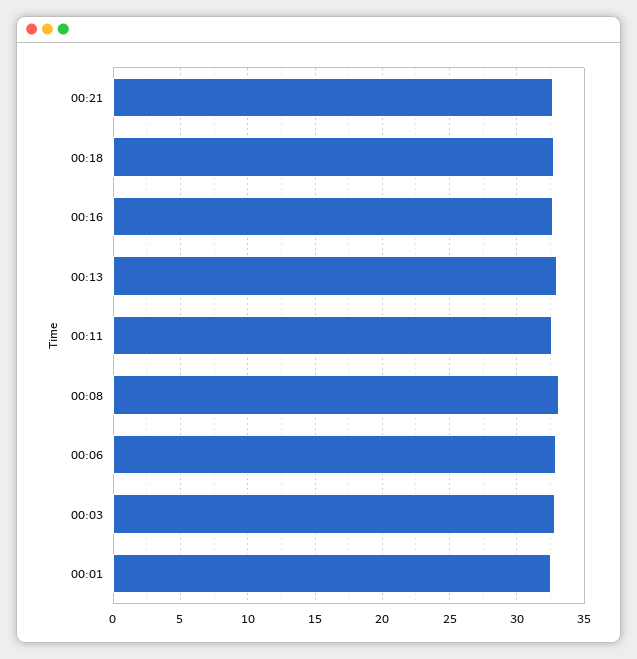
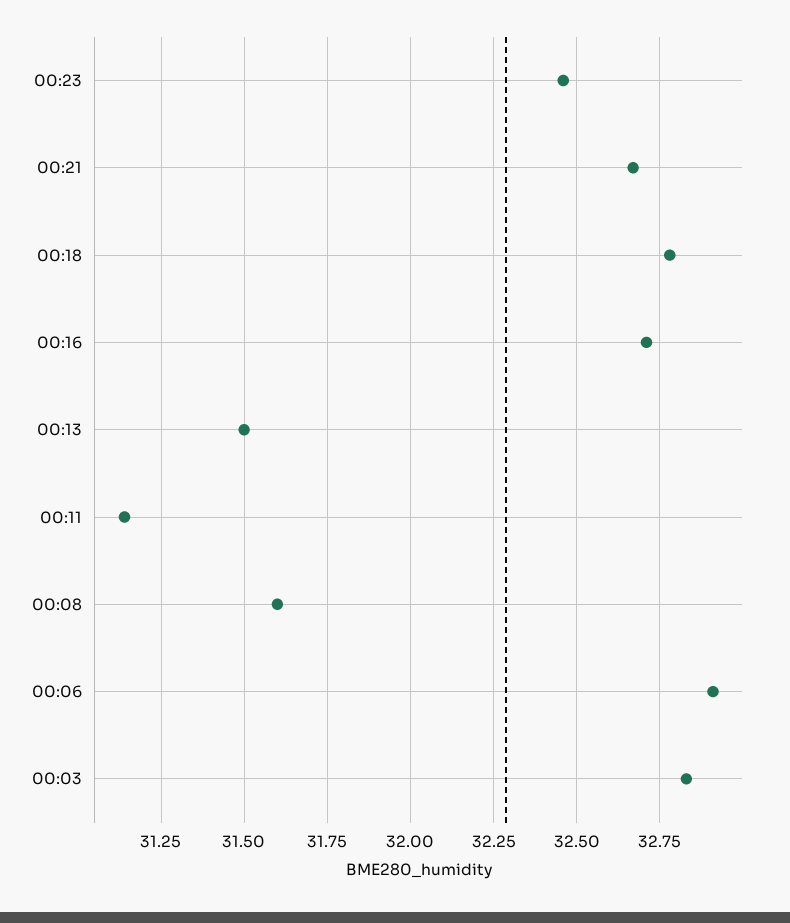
00:13: 33 -> 31.5
00:11: 32.5 -> 31.15
00:08: 33 -> 31.6
00:01: 32.5 -> none
00:23: none -> 32.45

